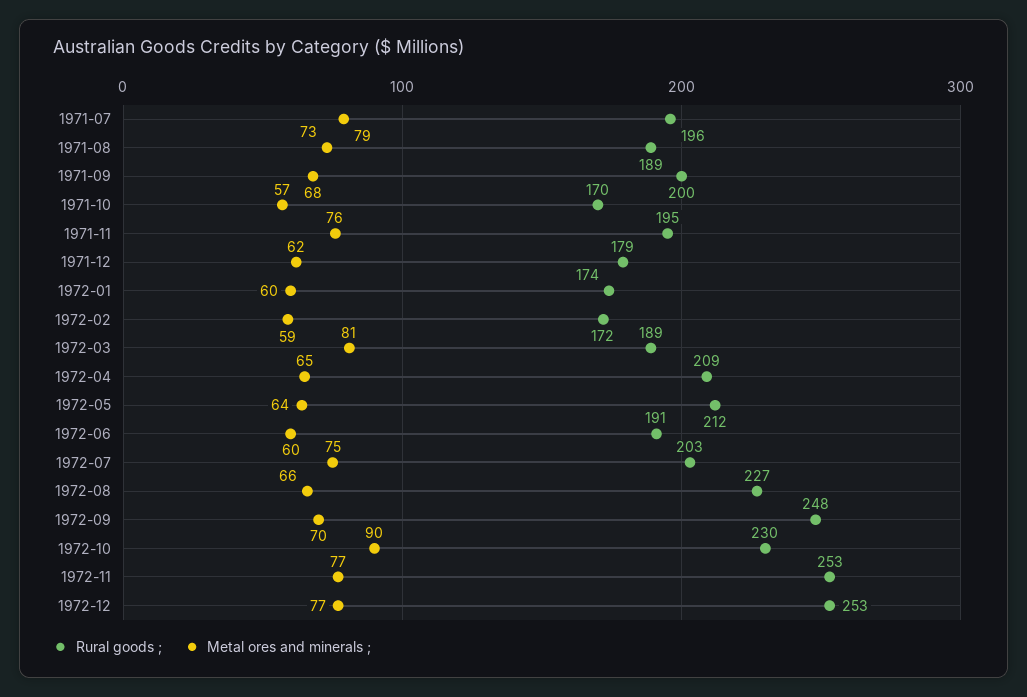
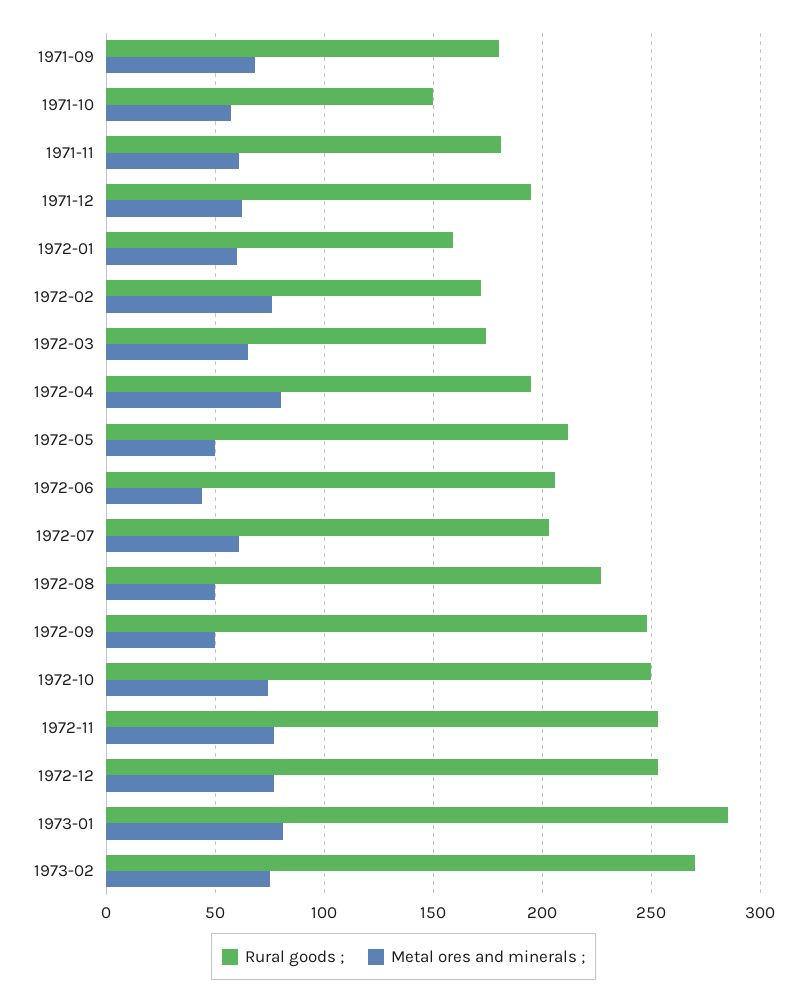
Rural goods ;, 1971-07: 196 -> none
Metal ores and minerals ;, 1971-07: 79 -> none
Rural goods ;, 1971-08: 189 -> none
Metal ores and minerals ;, 1971-08: 73 -> none
Rural goods ;, 1971-09: 200 -> 180
Rural goods ;, 1971-10: 170 -> 150
Rural goods ;, 1971-11: 195 -> 180
Metal ores and minerals ;, 1971-11: 76 -> 60
Rural goods ;, 1971-12: 179 -> 195
Rural goods ;, 1972-01: 174 -> 160
Metal ores and minerals ;, 1972-02: 59 -> 75
Rural goods ;, 1972-03: 189 -> 175
Metal ores and minerals ;, 1972-03: 81 -> 65
Rural goods ;, 1972-04: 209 -> 195
Metal ores and minerals ;, 1972-04: 65 -> 80
Metal ores and minerals ;, 1972-05: 64 -> 50
Rural goods ;, 1972-06: 191 -> 205
Metal ores and minerals ;, 1972-06: 60 -> 45
Metal ores and minerals ;, 1972-07: 75 -> 60
Metal ores and minerals ;, 1972-08: 66 -> 50
Metal ores and minerals ;, 1972-09: 70 -> 50
Rural goods ;, 1972-10: 230 -> 250
Metal ores and minerals ;, 1972-10: 90 -> 75
Rural goods ;, 1973-01: none -> 285
Metal ores and minerals ;, 1973-01: none -> 80
Rural goods ;, 1973-02: none -> 270
Metal ores and minerals ;, 1973-02: none -> 75

